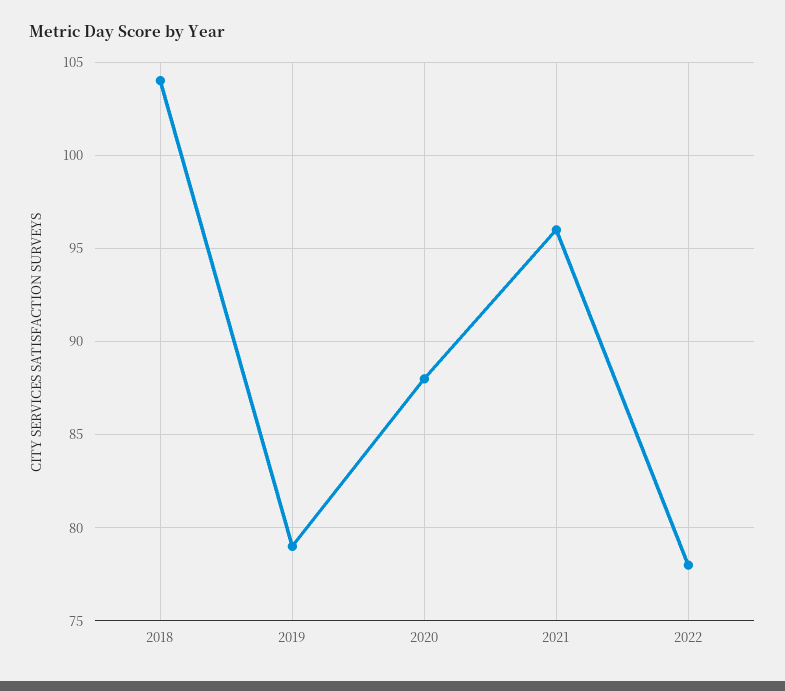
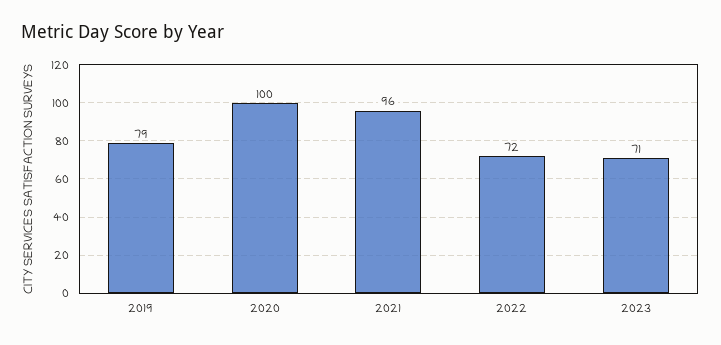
2018: 104 -> none
2020: 88 -> 100
2022: 78 -> 72
2023: none -> 71

